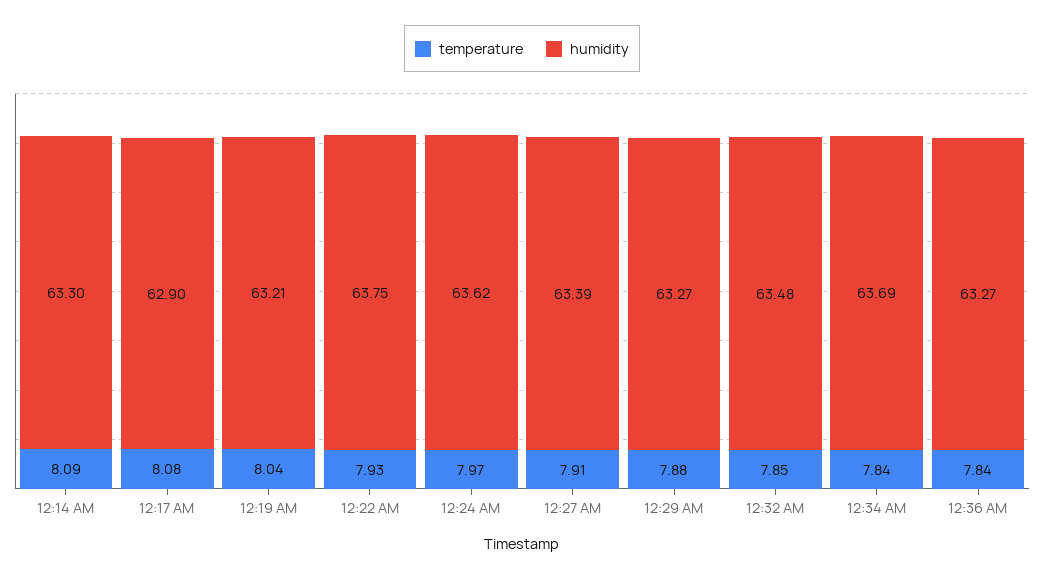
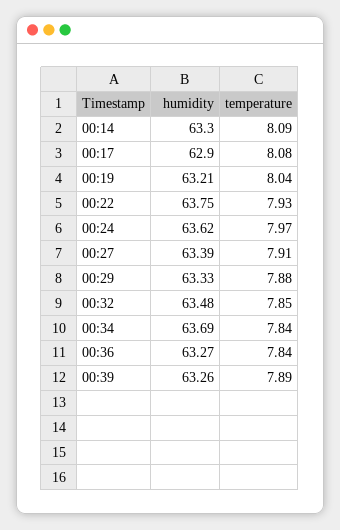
humidity, 12:29 AM: 63.27 -> 63.33
humidity, 00:39: none -> 63.26
temperature, 00:39: none -> 7.89

